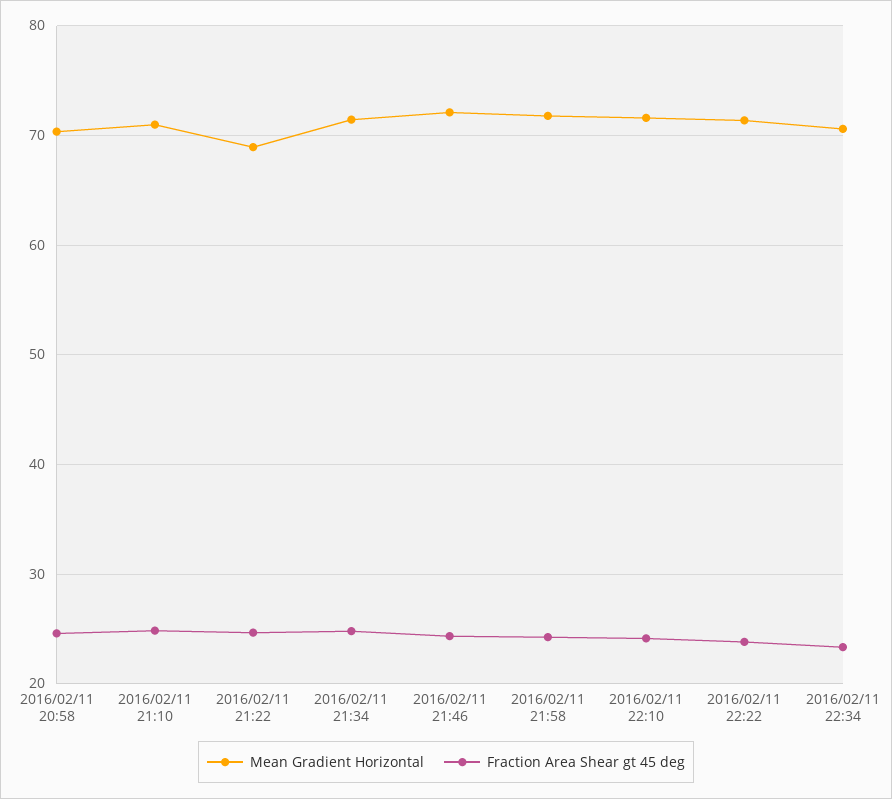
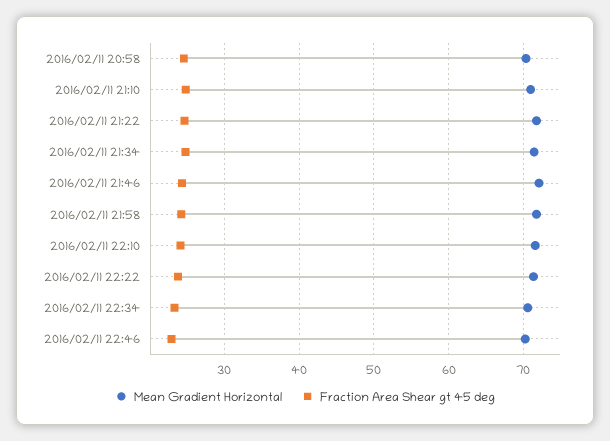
Mean Gradient Horizontal, 2016/02/11 21:22: 69 -> 72
Mean Gradient Horizontal, 2016/02/11 22:46: none -> 70
Fraction Area Shear gt 45 deg, 2016/02/11 22:46: none -> 23

